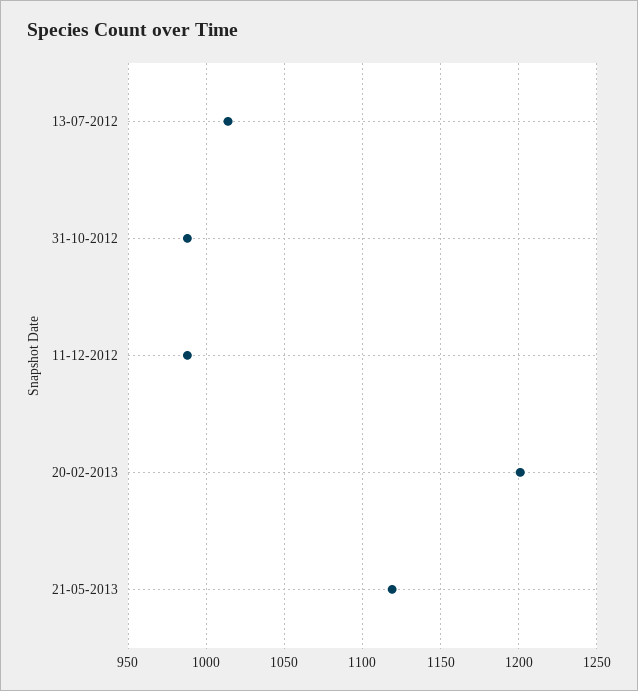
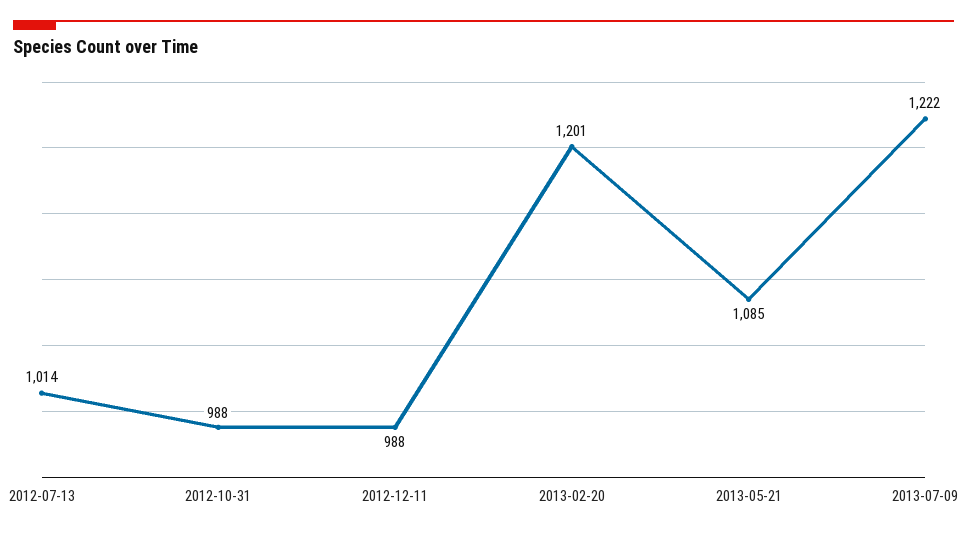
21-05-2013: 1120 -> 1085
2013-07-09: none -> 1222

